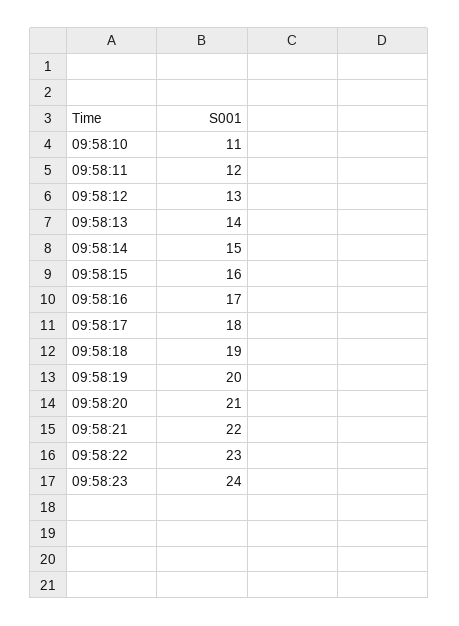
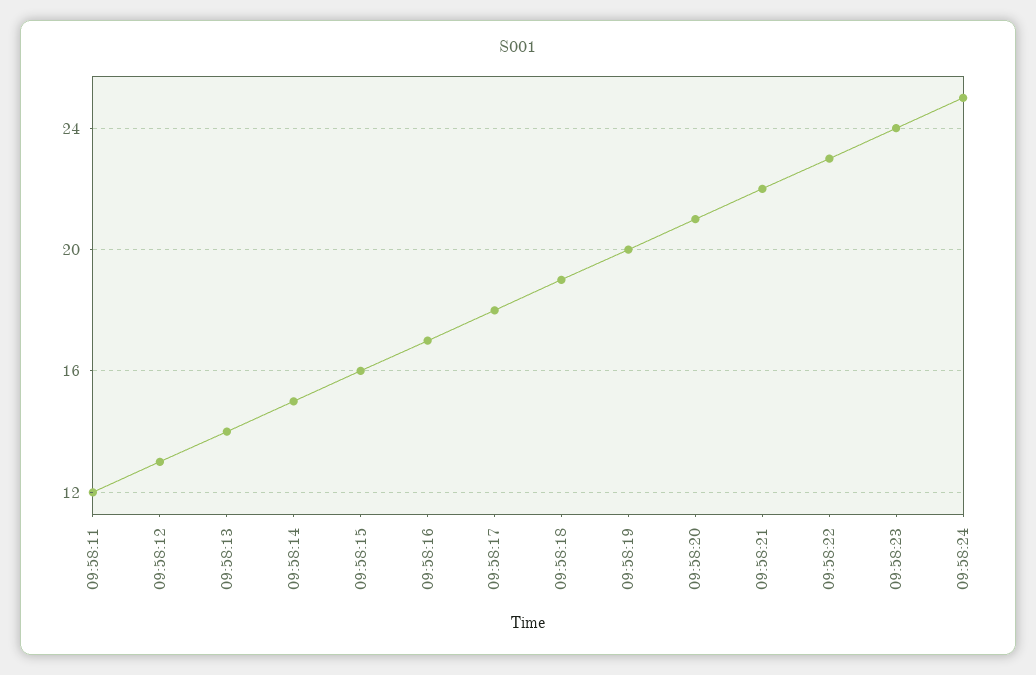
09:58:10: 11 -> none
09:58:24: none -> 25

